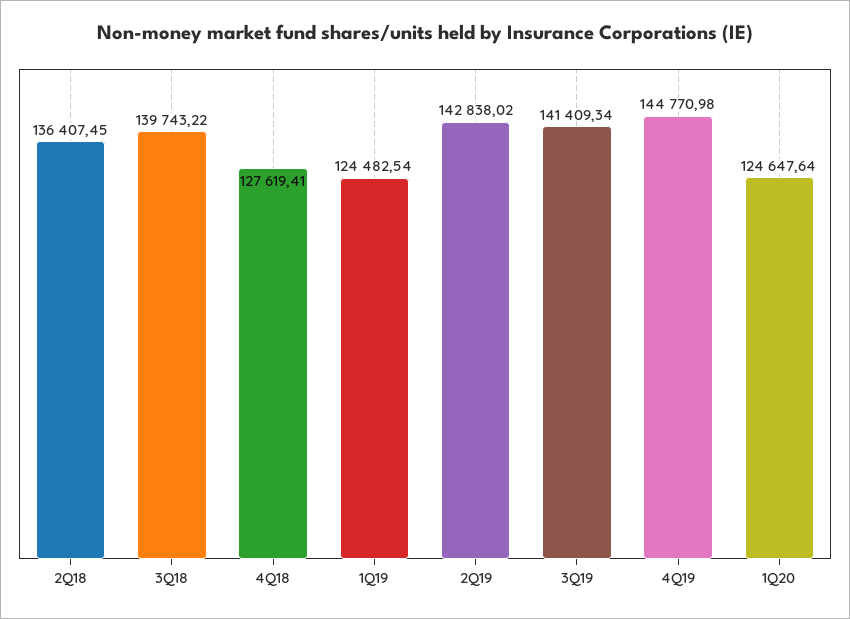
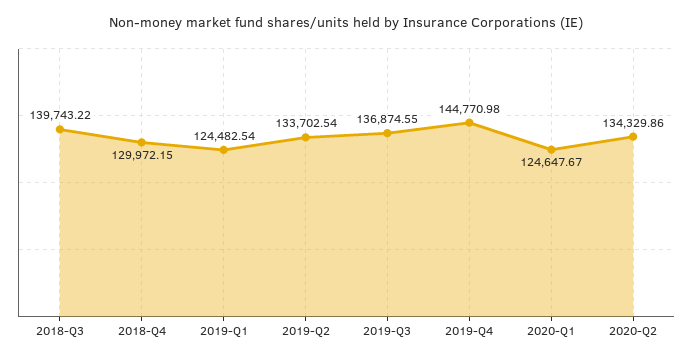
2Q18: 136407.45 -> none
4Q18: 127619.41 -> 129972.15
2Q19: 142838.02 -> 133702.54
3Q19: 141409.34 -> 136874.55
1Q20: 124647.64 -> 124647.67
2020-Q2: none -> 134329.86

